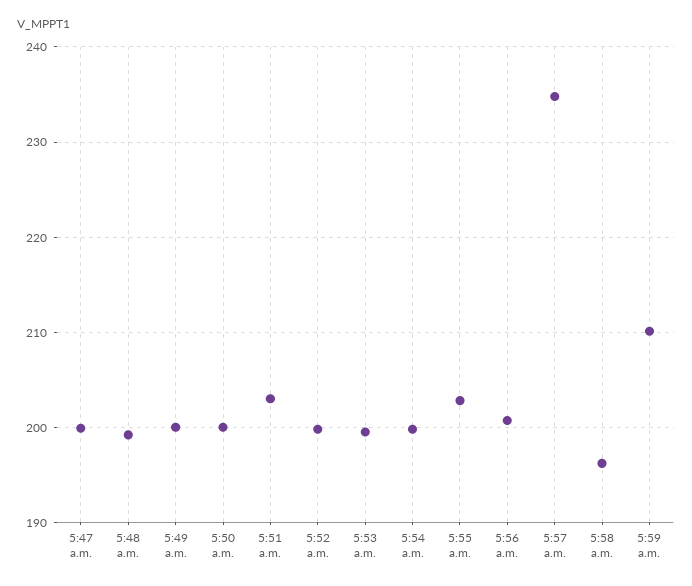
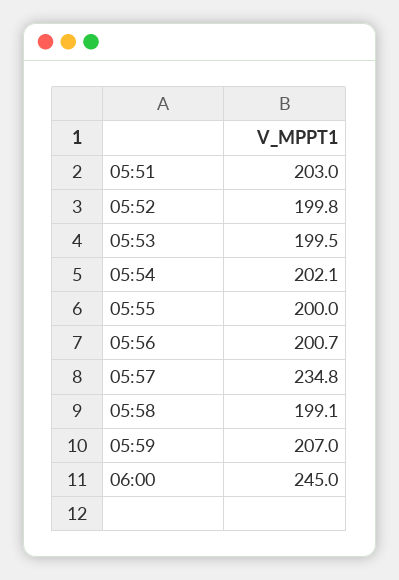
5:47 a.m.: 200 -> none
5:48 a.m.: 199 -> none
5:49 a.m.: 200 -> none
5:50 a.m.: 200 -> none
5:54 a.m.: 200 -> 202.1
5:55 a.m.: 203 -> 200
5:58 a.m.: 196 -> 199.1
5:59 a.m.: 210 -> 207
06:00: none -> 245

